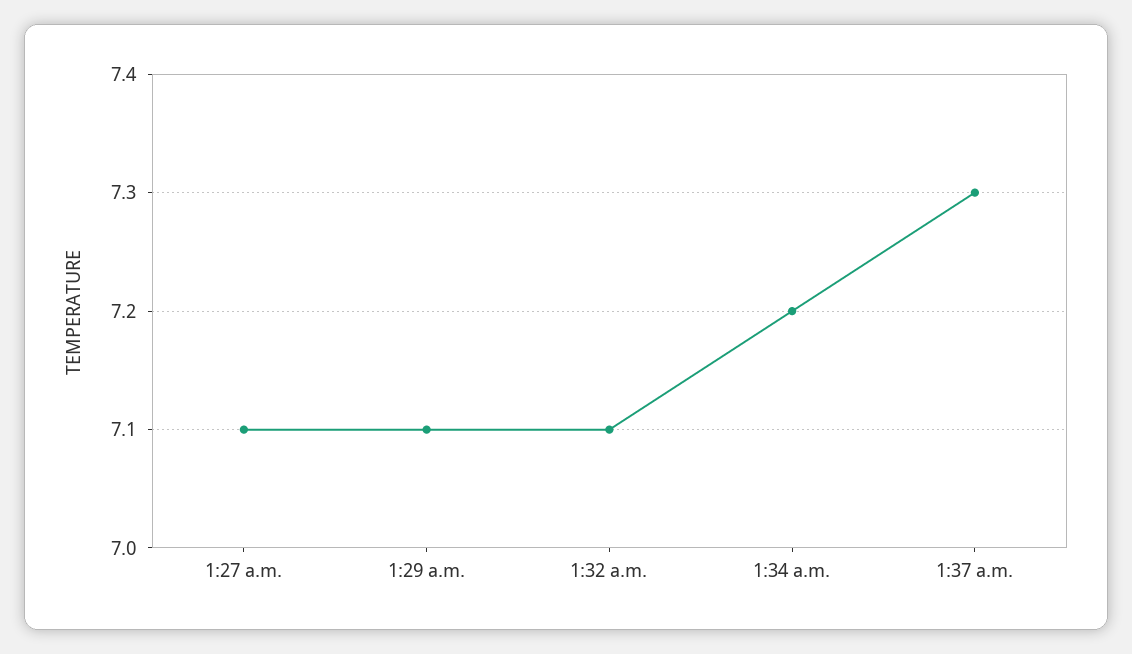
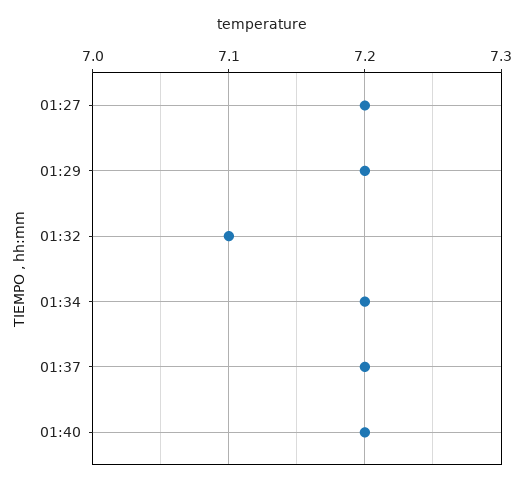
1:27 a.m.: 7.1 -> 7.2
1:29 a.m.: 7.1 -> 7.2
1:37 a.m.: 7.3 -> 7.2
01:40: none -> 7.2

